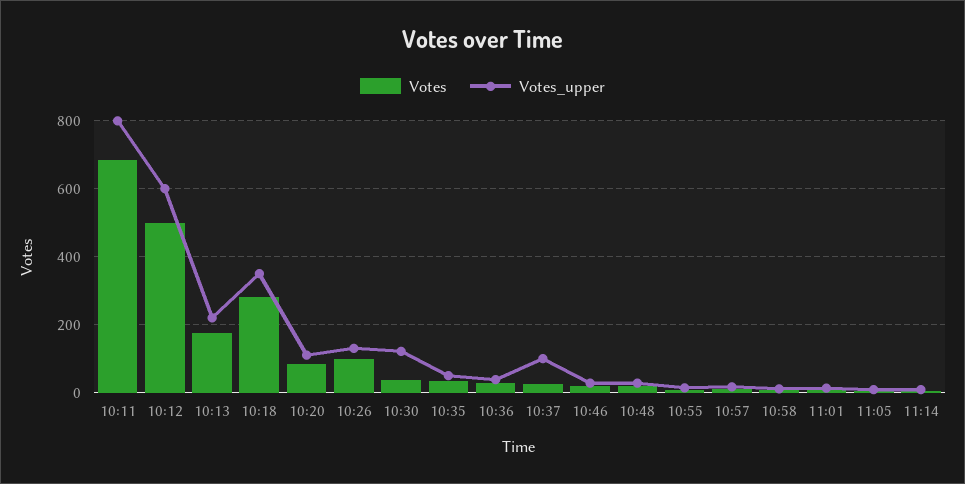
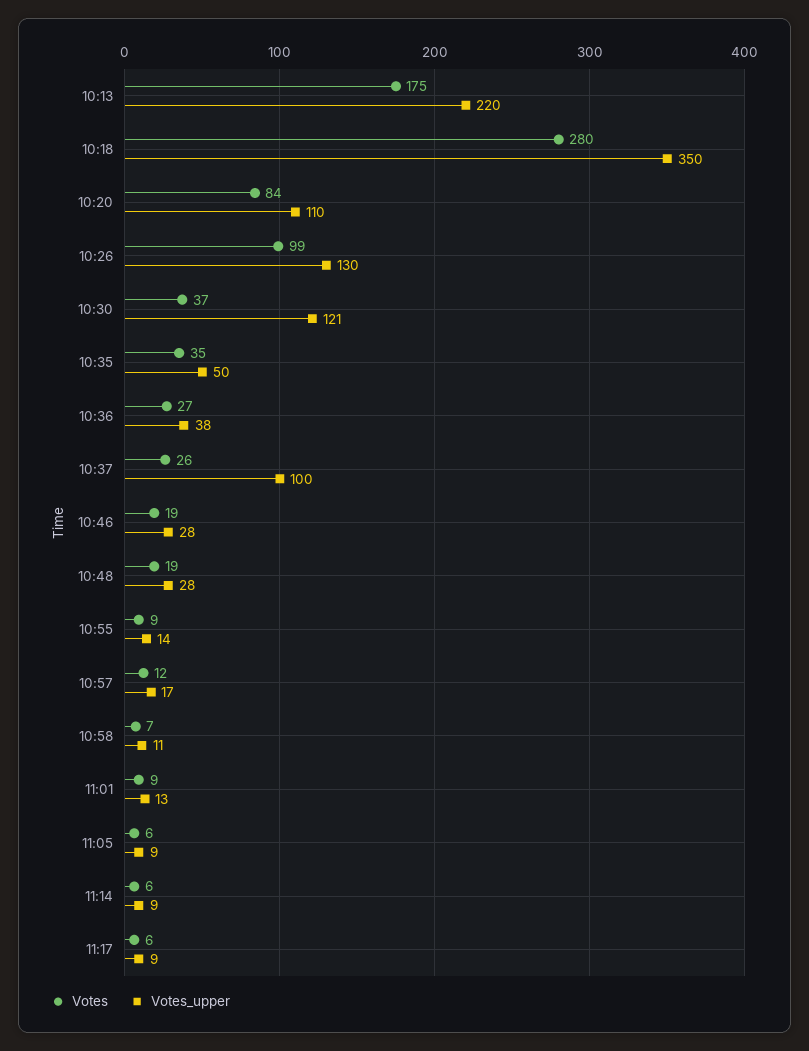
Votes, 10:11: 680 -> none
Votes_upper, 10:11: 800 -> none
Votes, 10:12: 500 -> none
Votes_upper, 10:12: 600 -> none
Votes, 11:17: none -> 6
Votes_upper, 11:17: none -> 9

